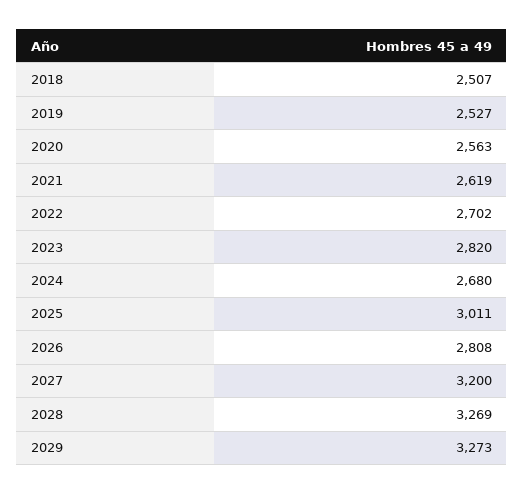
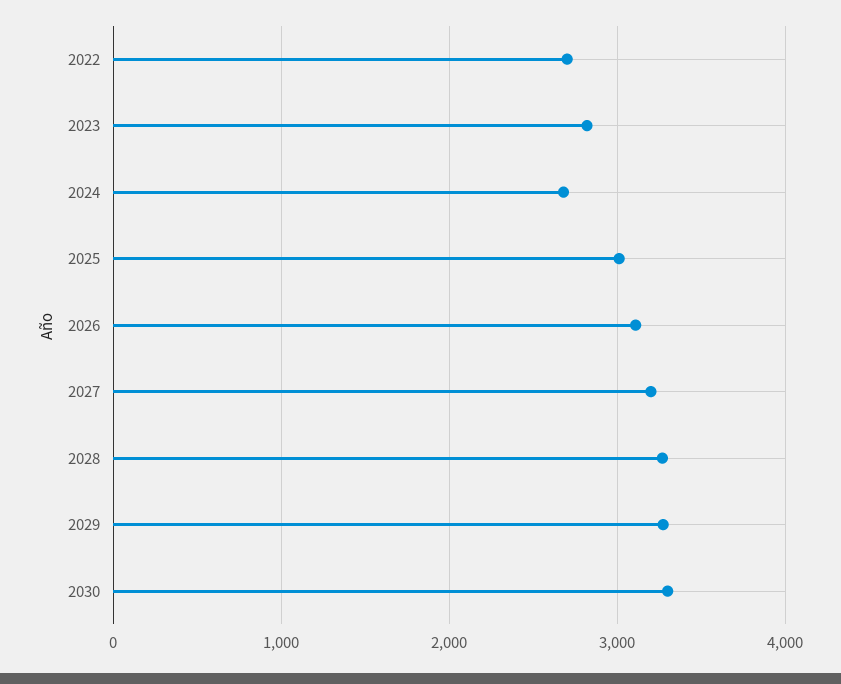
2018: 2507 -> none
2019: 2527 -> none
2020: 2563 -> none
2021: 2619 -> none
2026: 2808 -> 3100
2030: none -> 3300

